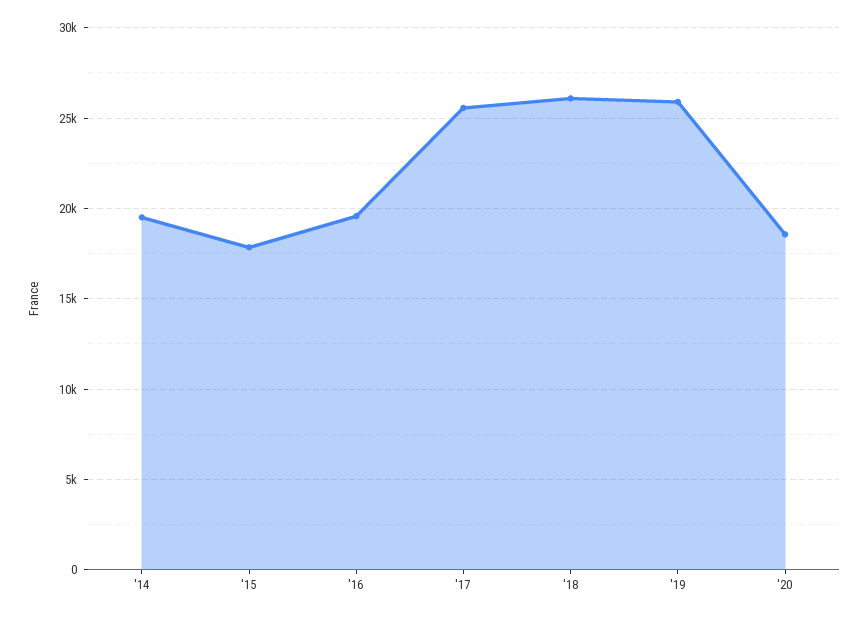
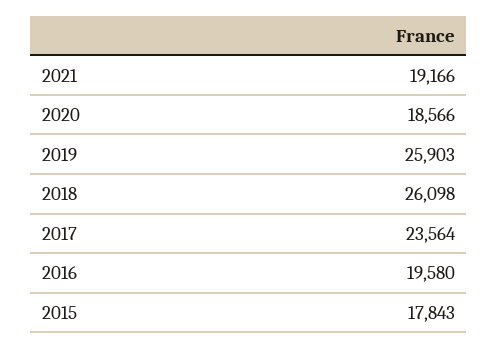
'14: 19500 -> none
'17: 25500 -> 23564
2021: none -> 19166

